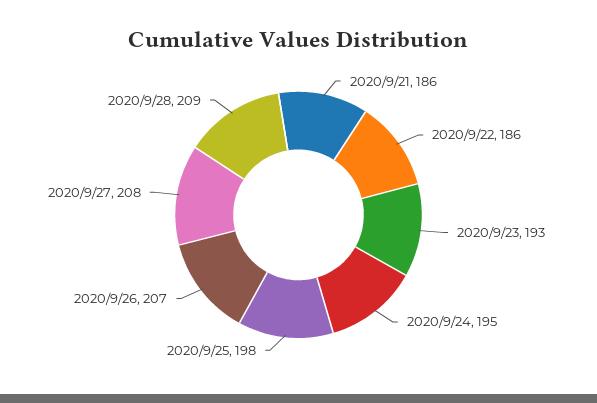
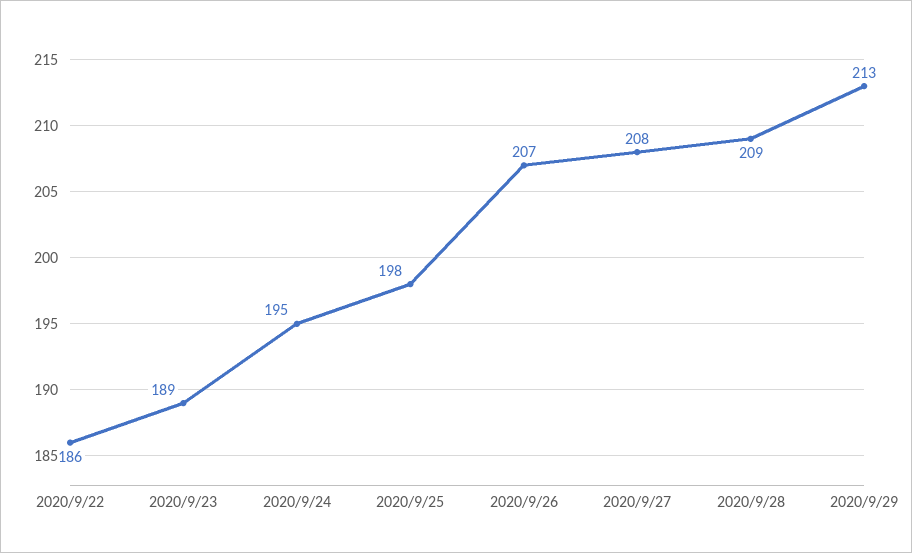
2020/9/21: 186 -> none
2020/9/23: 193 -> 189
2020/9/29: none -> 213

